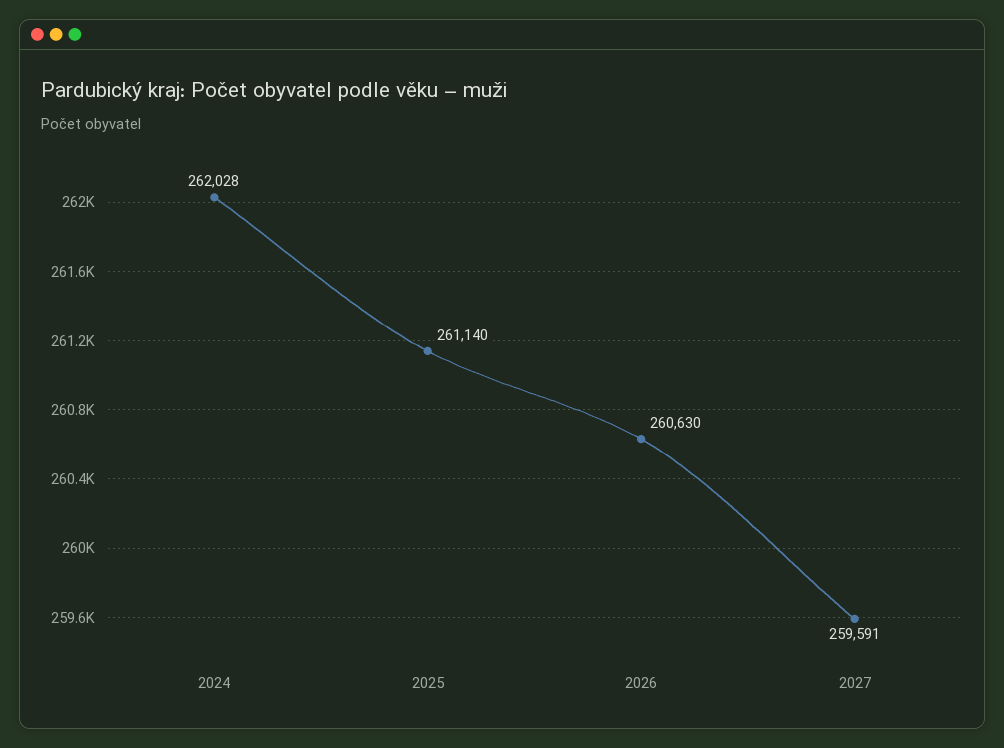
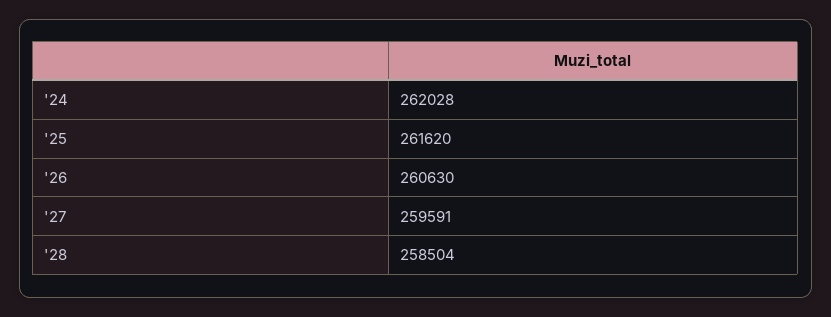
2025: 261140 -> 261620
'28: none -> 258504

